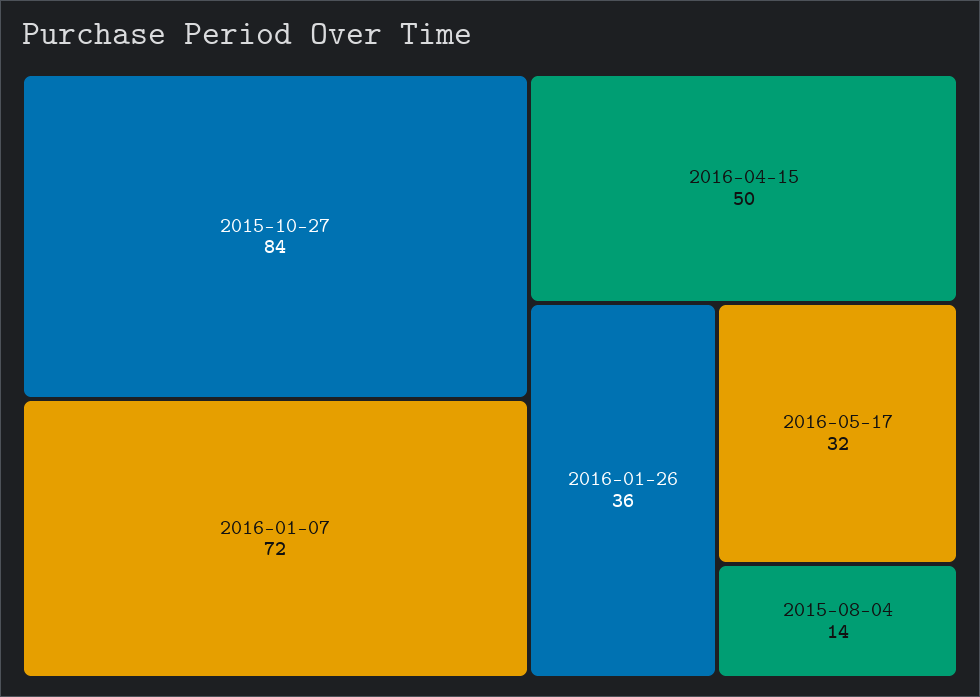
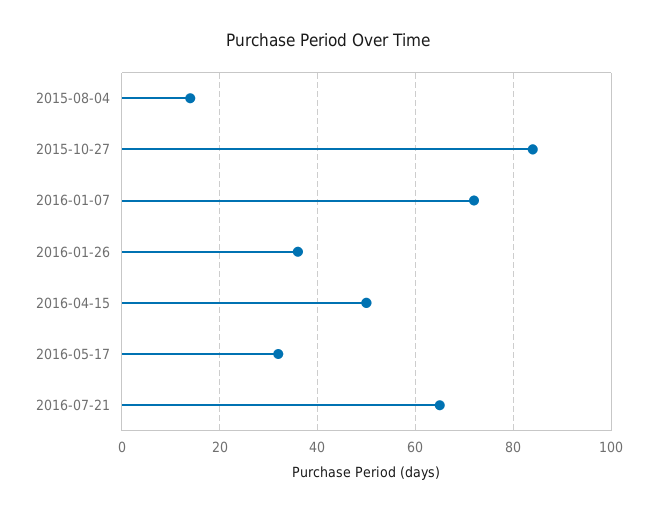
2016-07-21: none -> 65

